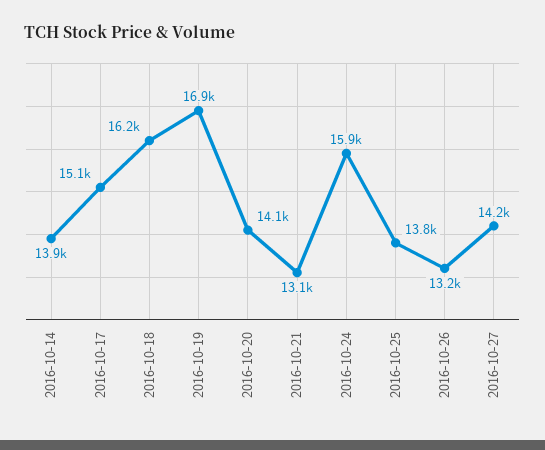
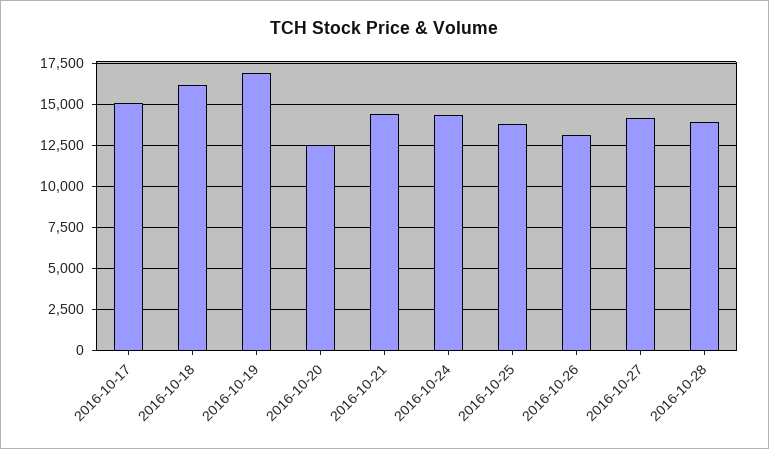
2016-10-14: 13900 -> none
2016-10-20: 14100 -> 12500
2016-10-21: 13100 -> 14500
2016-10-24: 15900 -> 14500
2016-10-28: none -> 14000

